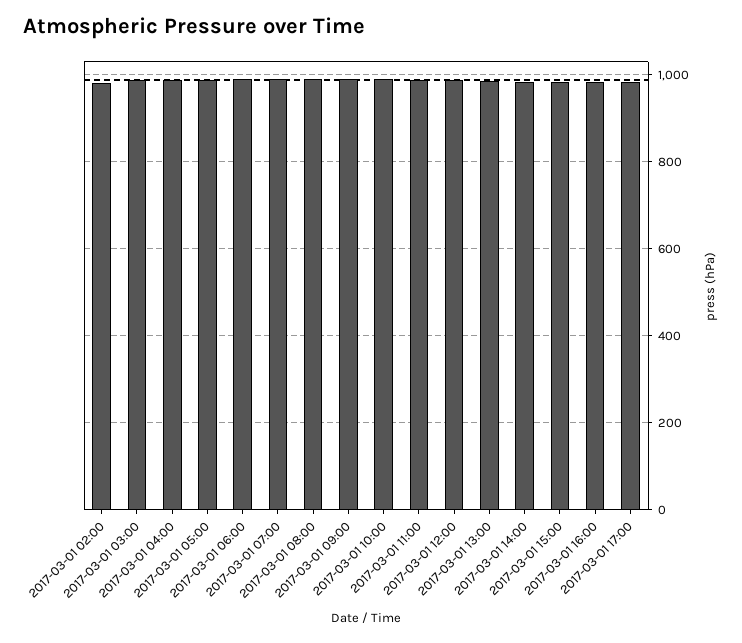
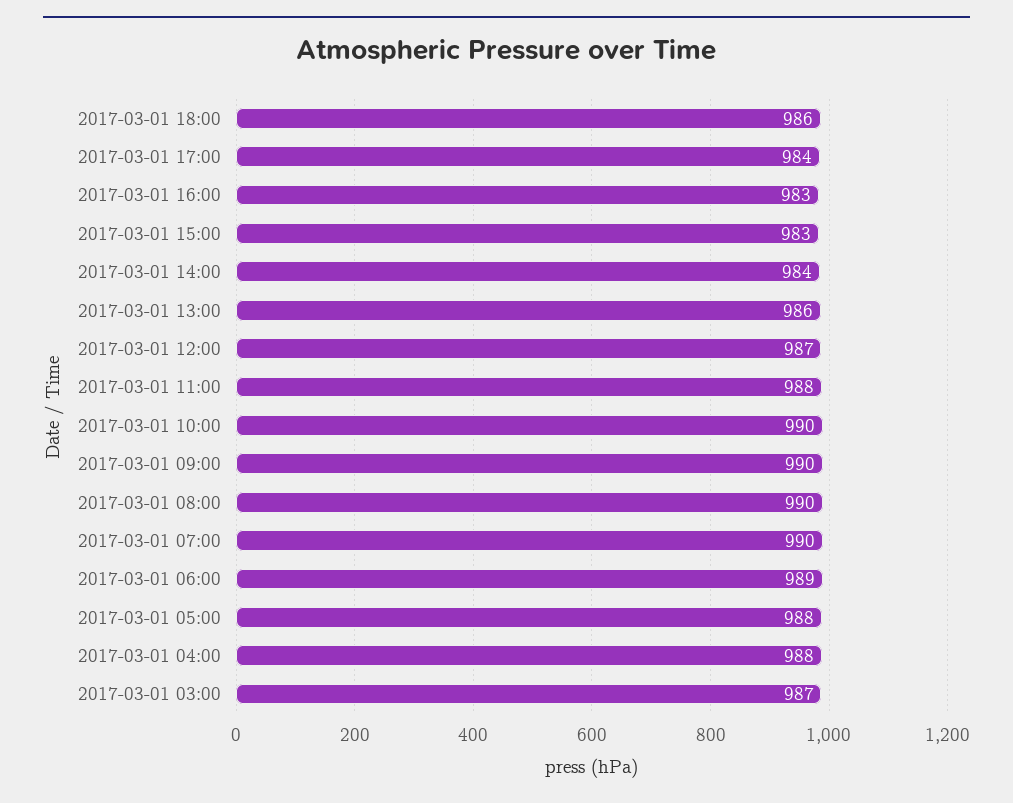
2017-03-01 02:00: 980 -> none
2017-03-01 18:00: none -> 986

